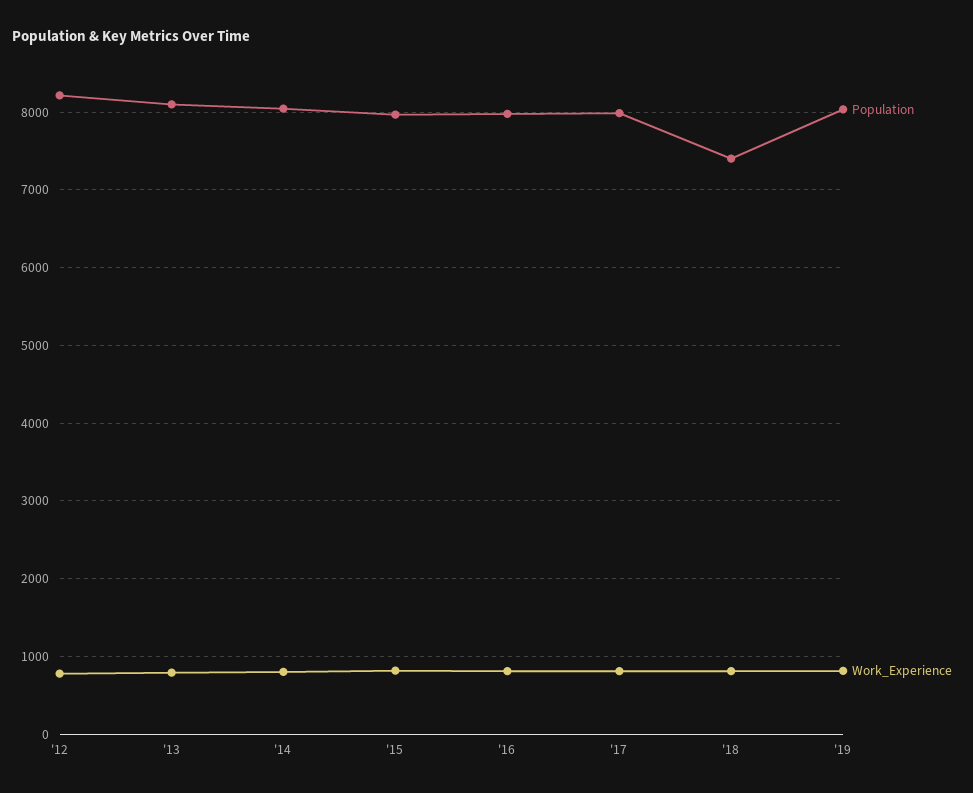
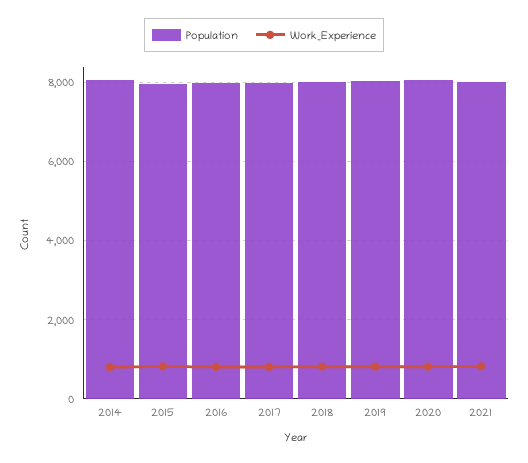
Population, '12: 8200 -> none
Work_Experience, '12: 800 -> none
Population, '13: 8100 -> none
Work_Experience, '13: 800 -> none
Population, '18: 7400 -> 8000
Population, 2020: none -> 8000
Work_Experience, 2020: none -> 800
Population, 2021: none -> 8000
Work_Experience, 2021: none -> 800

